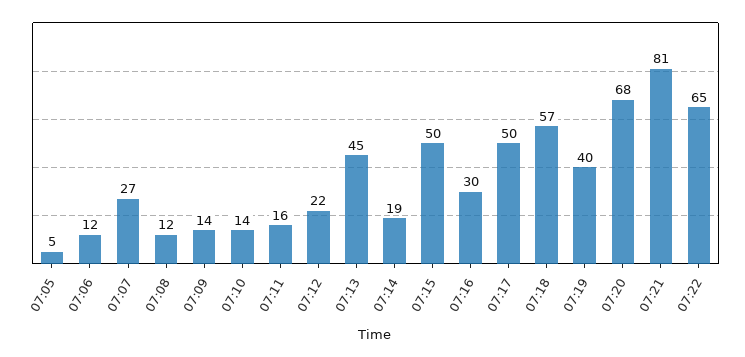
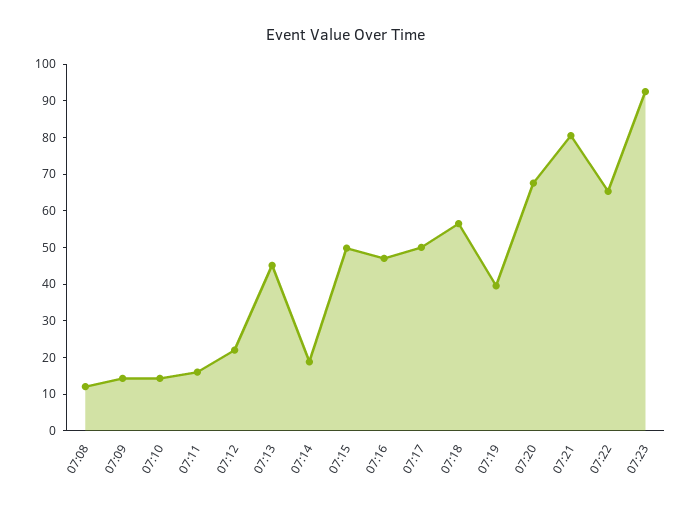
07:05: 5 -> none
07:06: 12 -> none
07:07: 27 -> none
07:16: 30 -> 47.5
07:23: none -> 92.5

